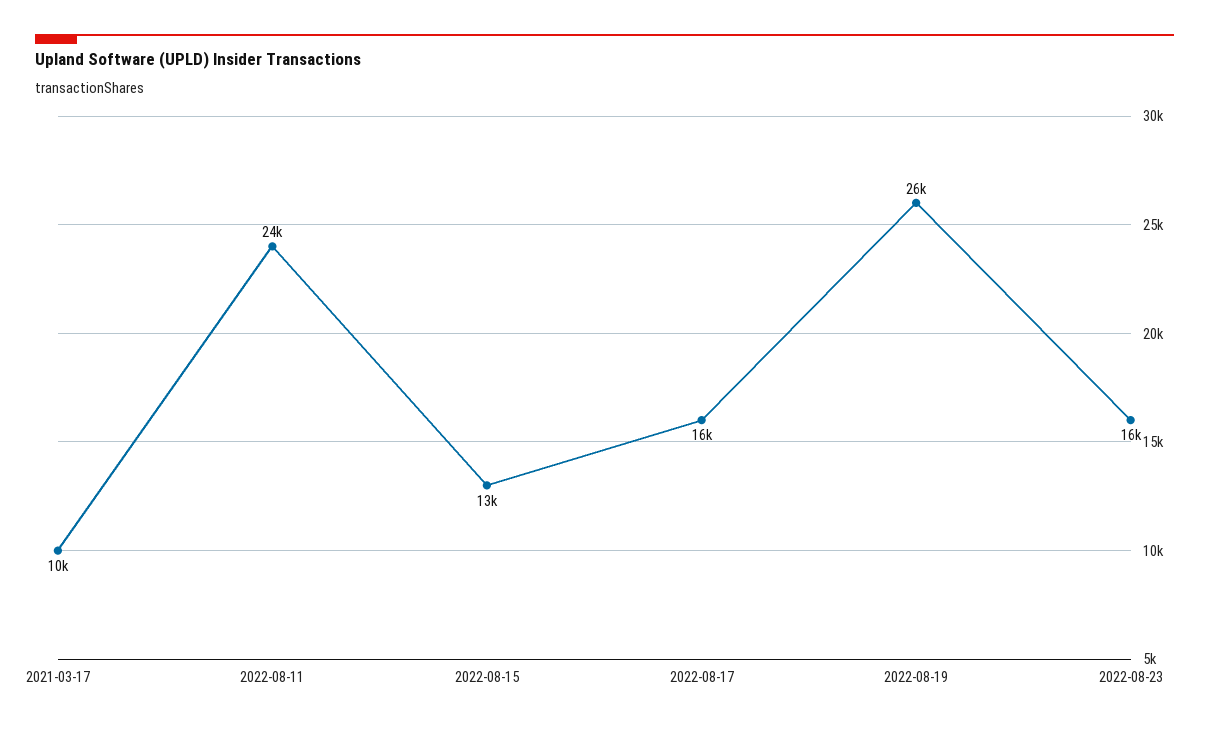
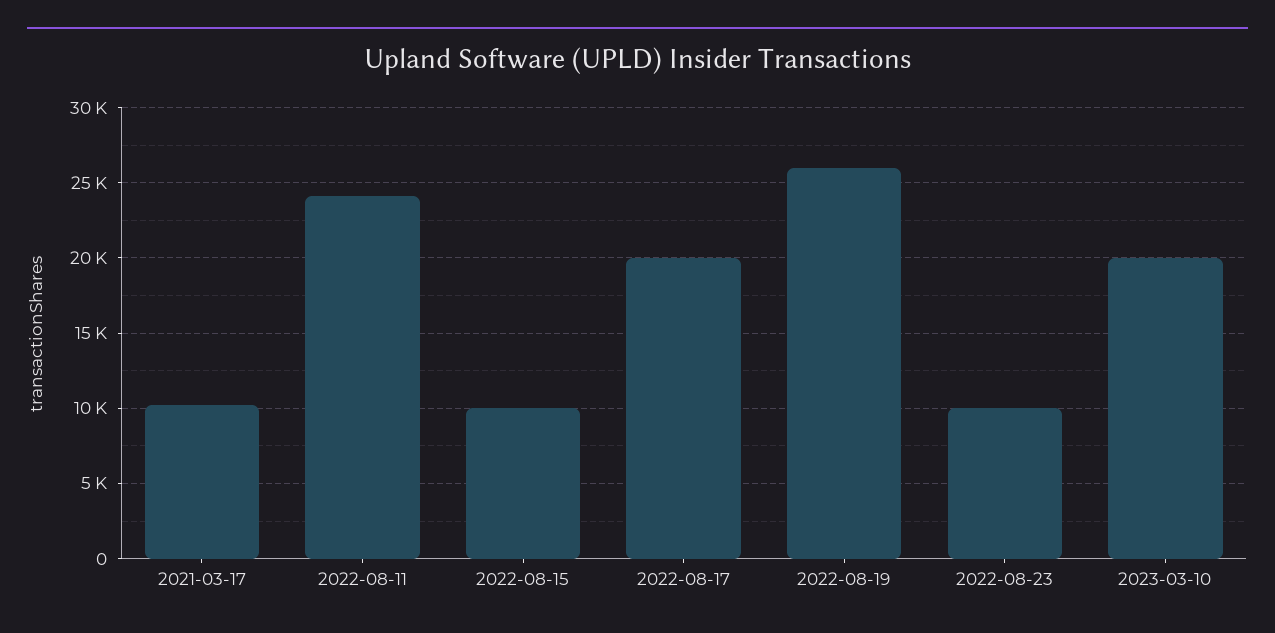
2022-08-15: 13000 -> 10000
2022-08-17: 16000 -> 20000
2022-08-23: 16000 -> 10000
2023-03-10: none -> 20000

